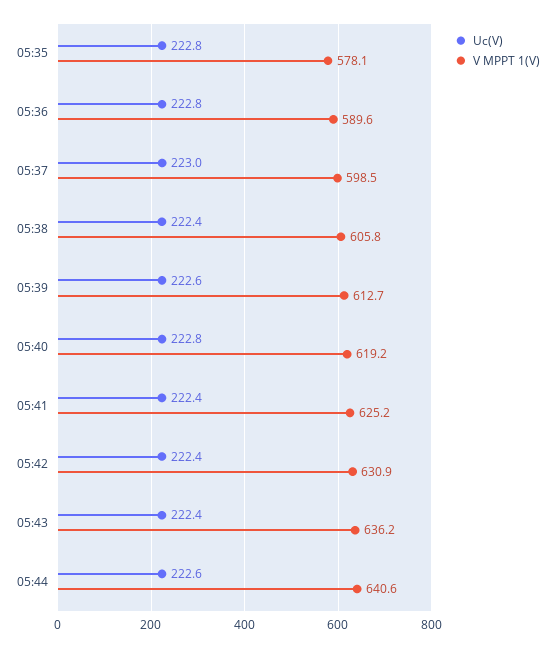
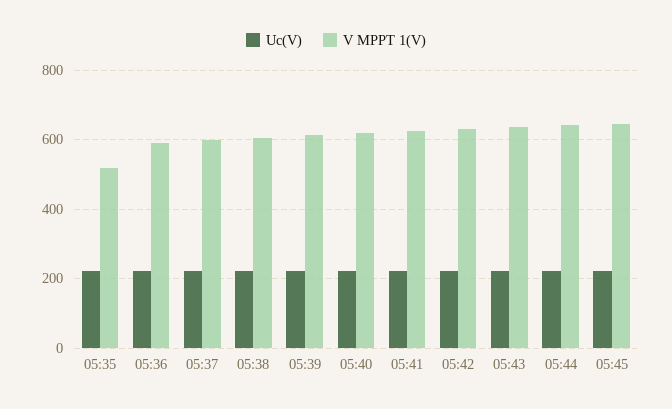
V MPPT 1(V), 05:35: 578.1 -> 520
Uc(V), 05:45: none -> 220
V MPPT 1(V), 05:45: none -> 640

